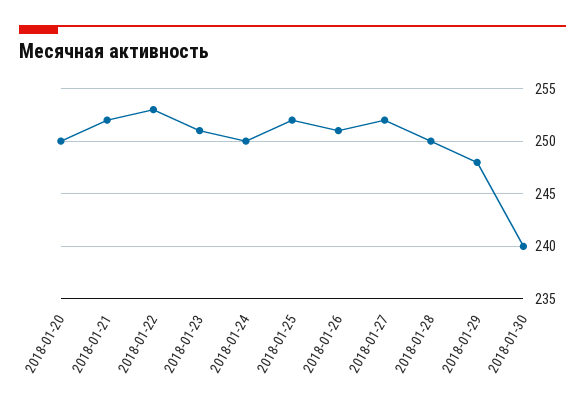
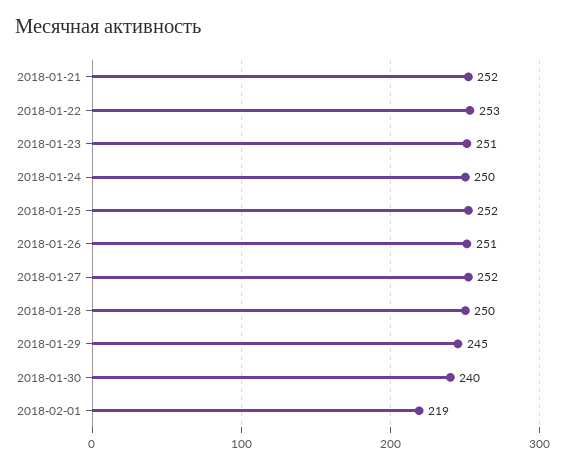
2018-01-20: 250 -> none
2018-01-29: 248 -> 245
2018-02-01: none -> 219

